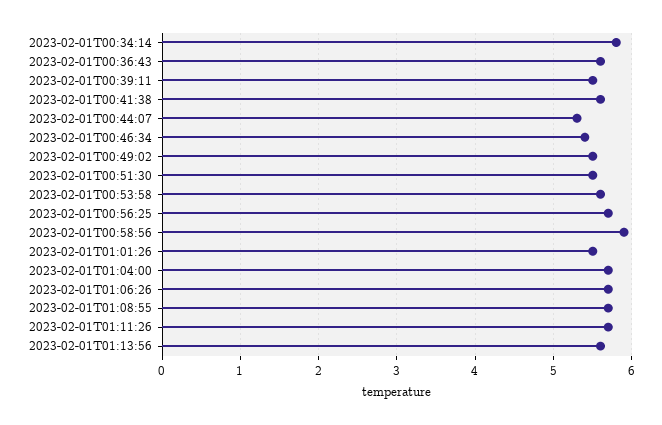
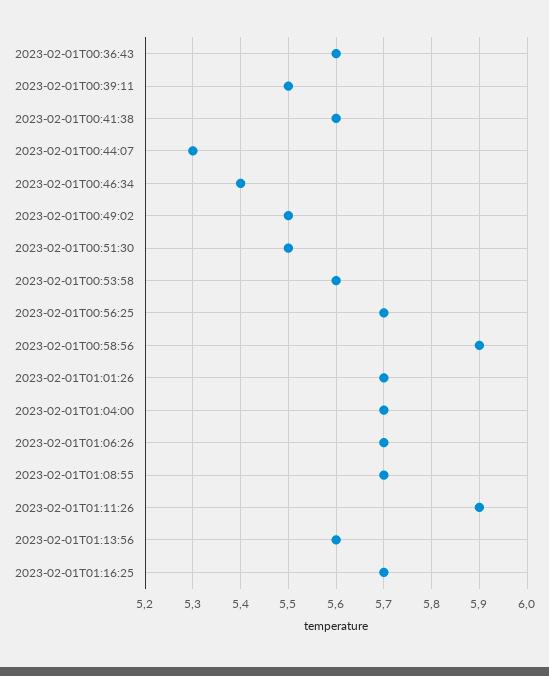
2023-02-01T00:34:14: 5.8 -> none
2023-02-01T01:01:26: 5.5 -> 5.7
2023-02-01T01:11:26: 5.7 -> 5.9
2023-02-01T01:16:25: none -> 5.7

